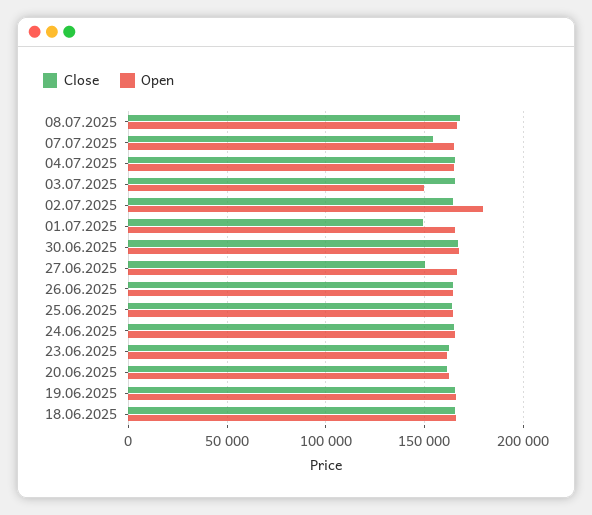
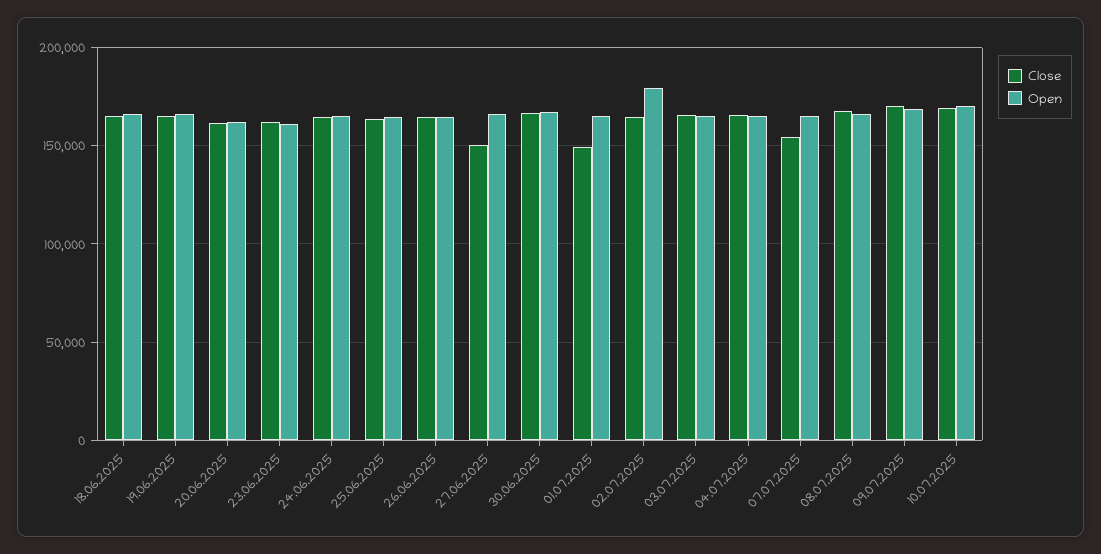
Open, 03.07.2025: 150000 -> 165000
Close, 09.07.2025: none -> 170000
Open, 09.07.2025: none -> 170000
Close, 10.07.2025: none -> 170000
Open, 10.07.2025: none -> 170000

